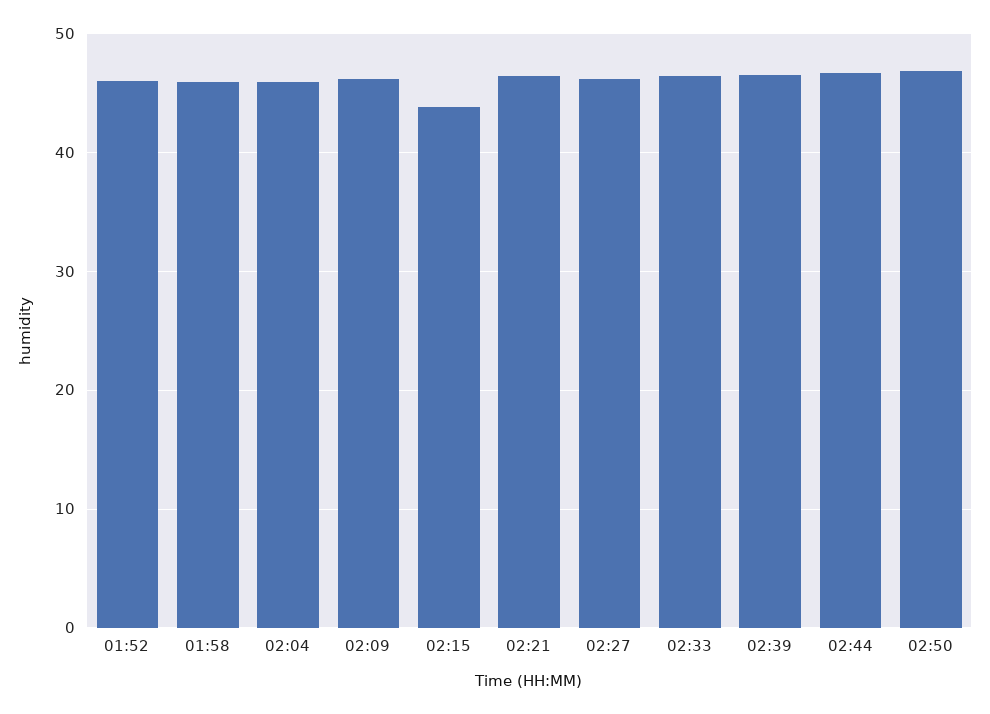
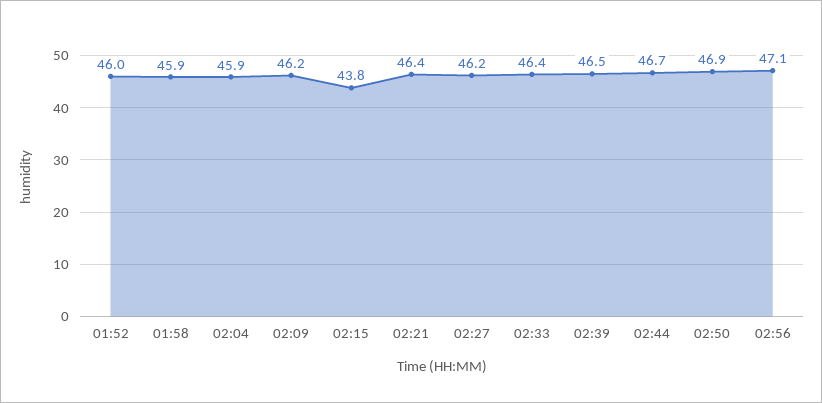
02:56: none -> 47.1

